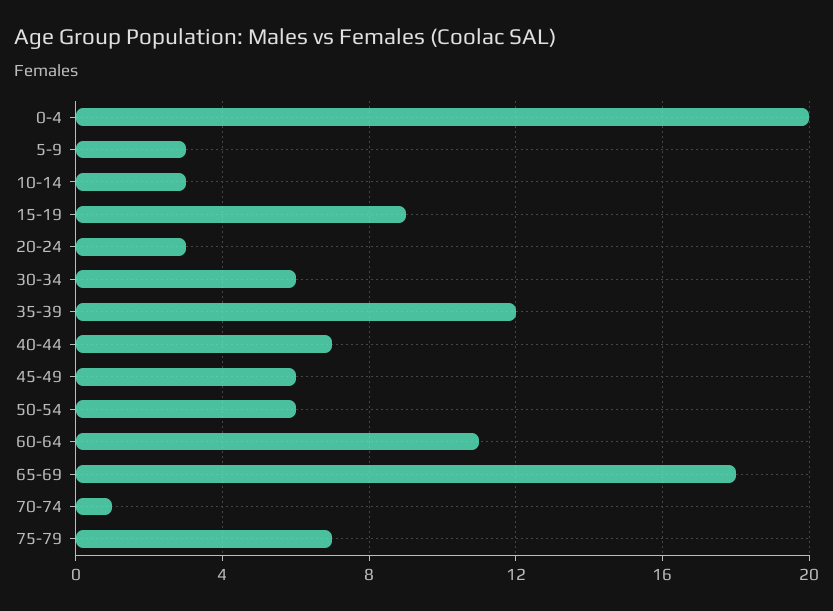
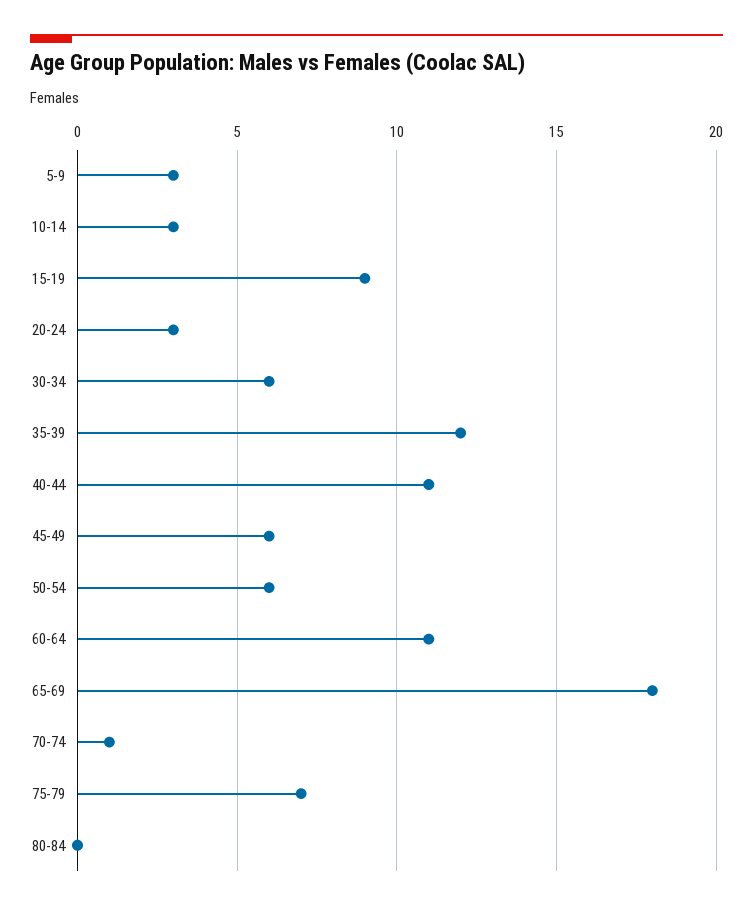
0-4: 20 -> none
40-44: 7 -> 11
80-84: none -> 0

